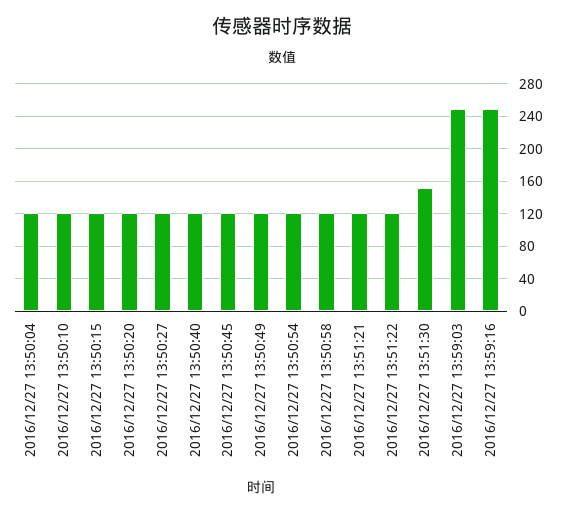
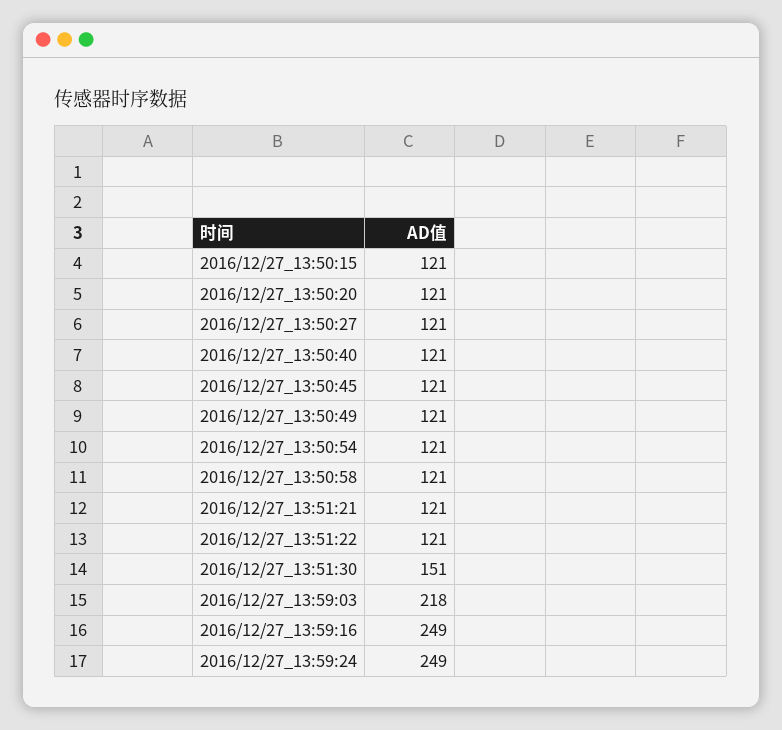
2016/12/27 13:50:04: 120 -> none
2016/12/27 13:50:10: 120 -> none
2016/12/27 13:59:03: 250 -> 218
2016/12/27_13:59:24: none -> 249

